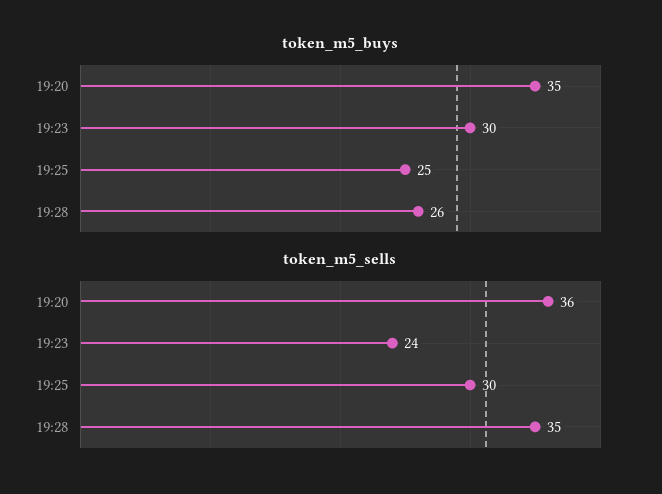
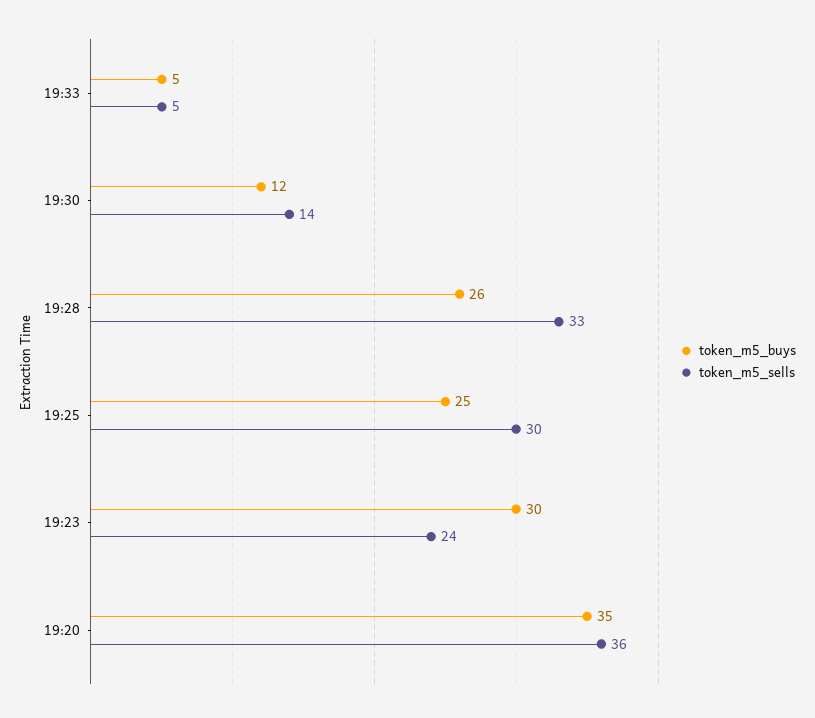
token_m5_sells, 19:28: 35 -> 33
token_m5_buys, 19:33: none -> 5
token_m5_sells, 19:33: none -> 5
token_m5_buys, 19:30: none -> 12
token_m5_sells, 19:30: none -> 14

